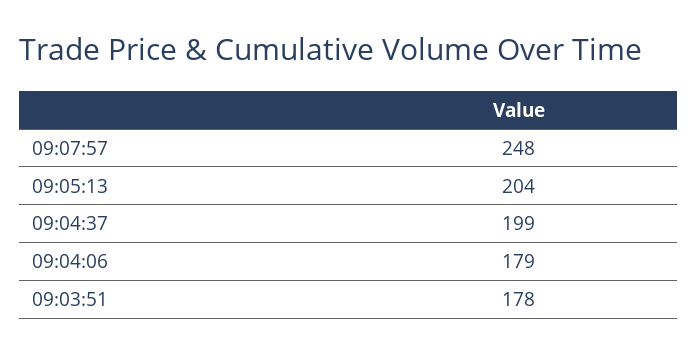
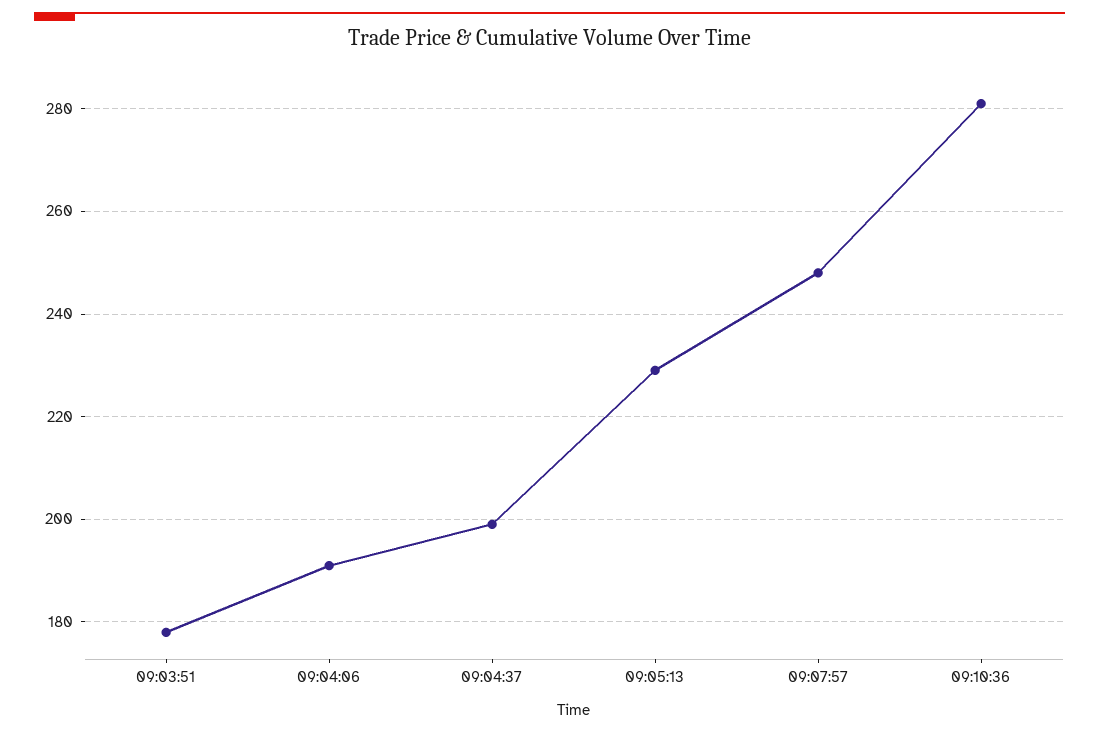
09:05:13: 204 -> 230
09:04:06: 179 -> 190
09:10:36: none -> 280

